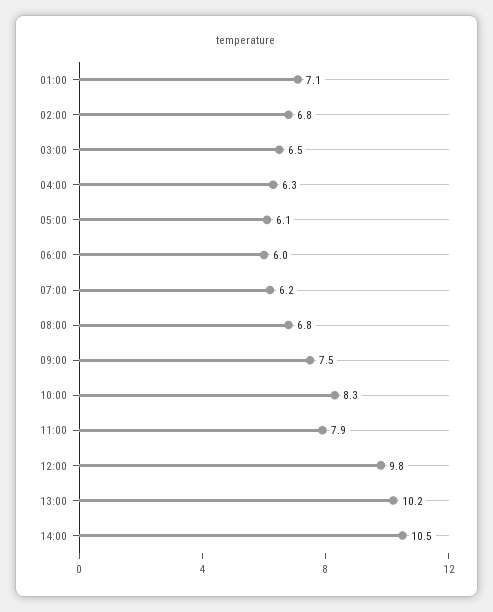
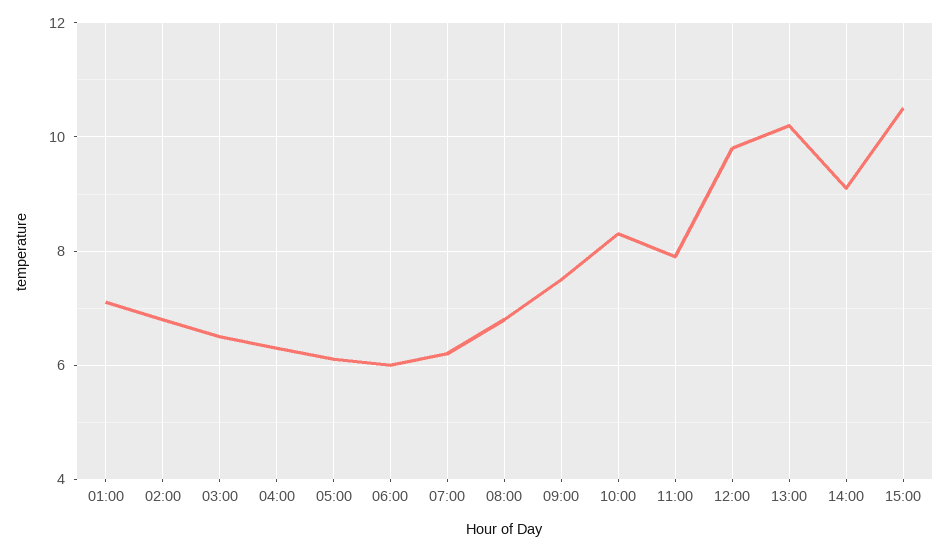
14:00: 10.5 -> 9
15:00: none -> 10.5

